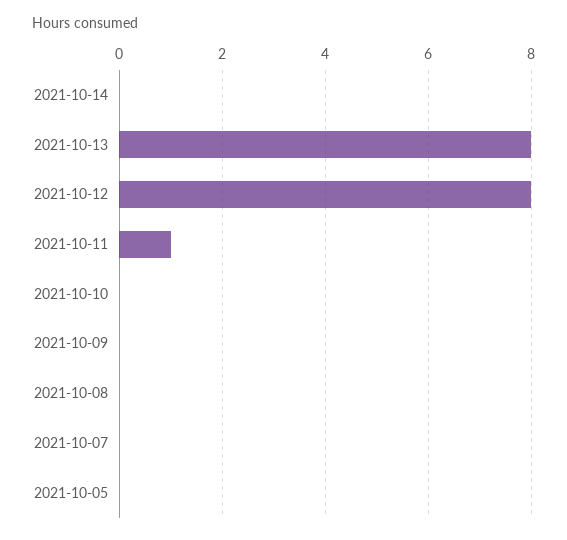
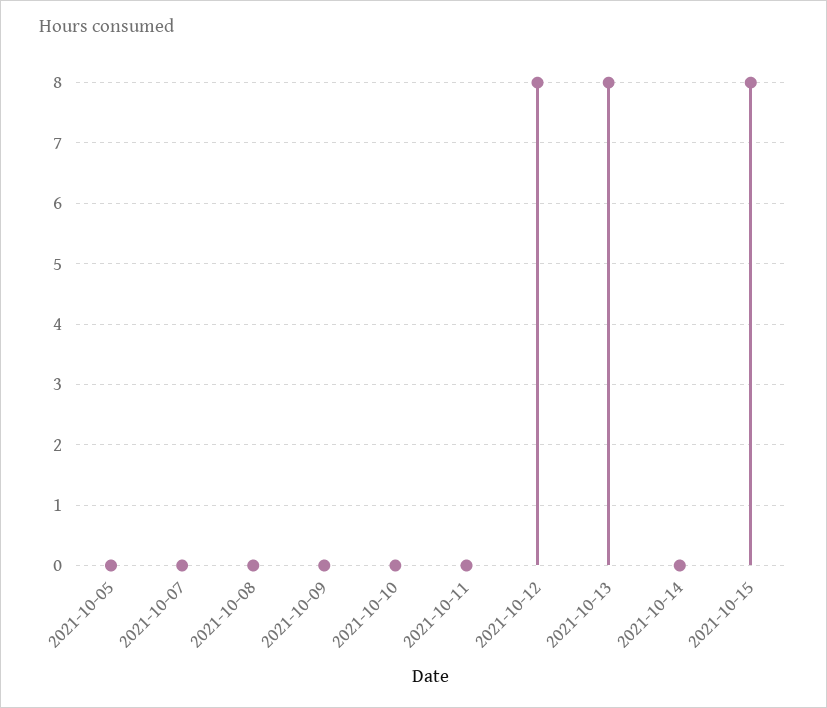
2021-10-11: 1 -> 0
2021-10-15: none -> 8

